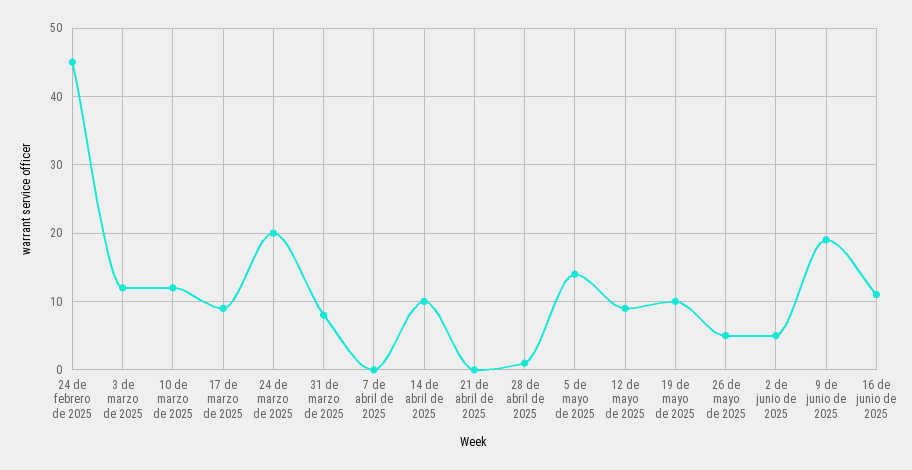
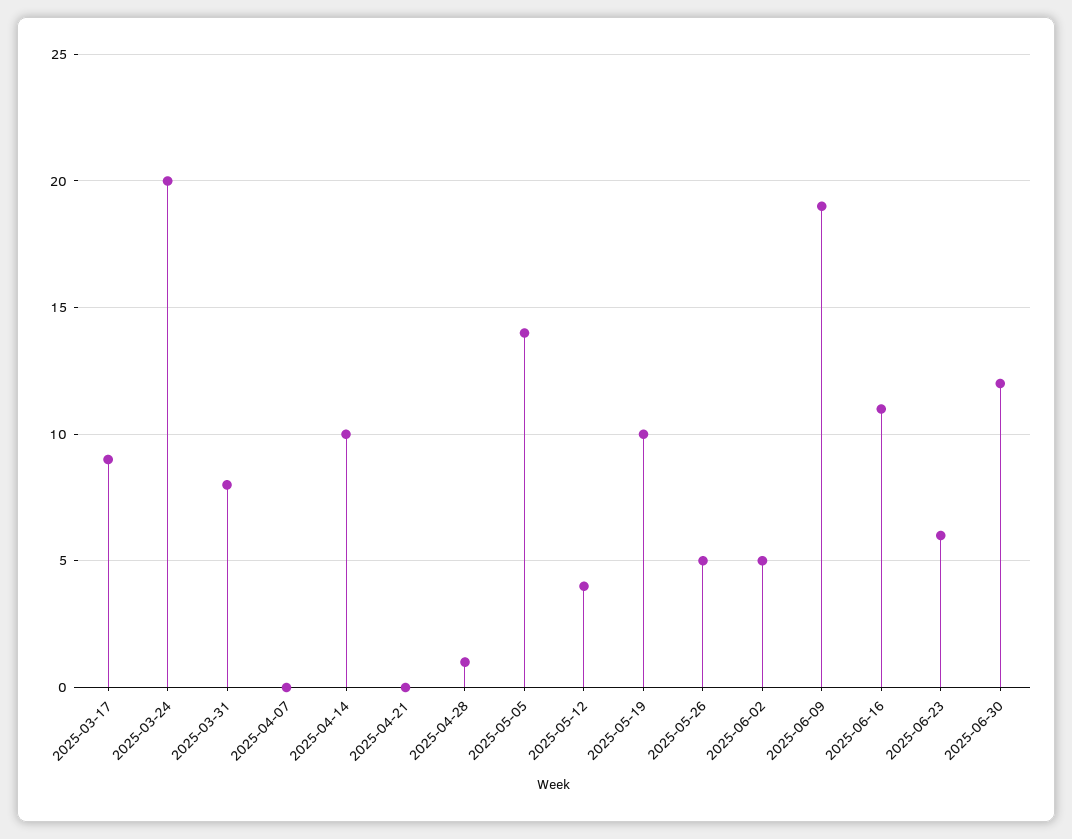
24 de febrero de 2025: 45 -> none
3 de marzo de 2025: 12 -> none
10 de marzo de 2025: 12 -> none
12 de mayo de 2025: 9 -> 4
2025-06-23: none -> 6
2025-06-30: none -> 12

